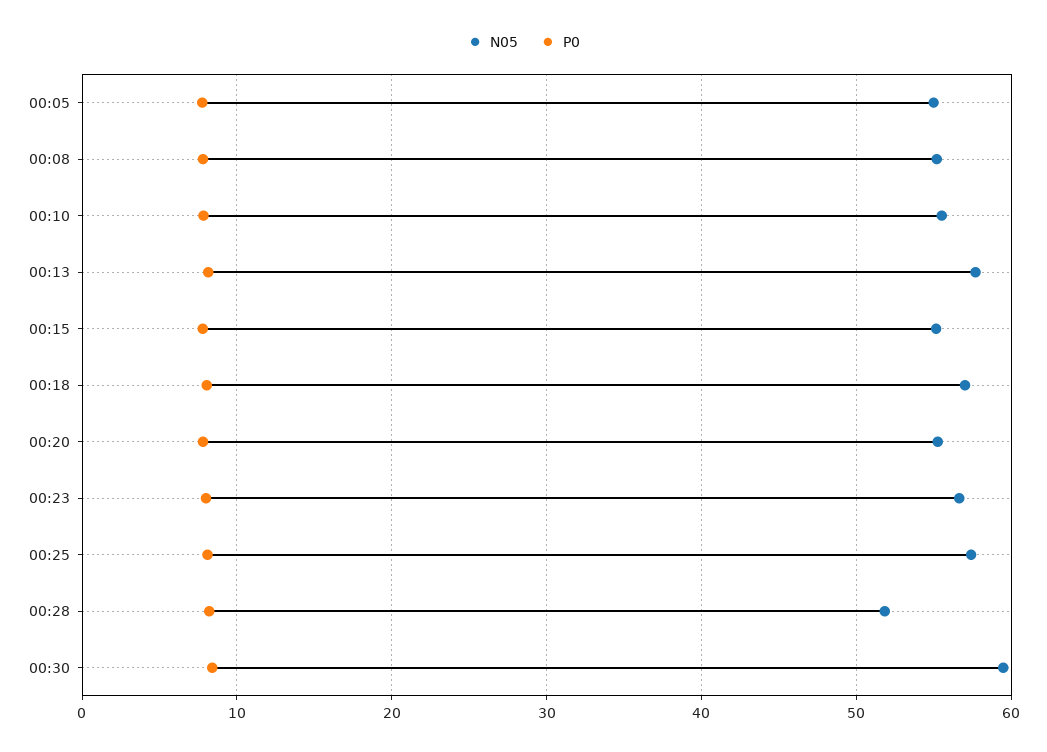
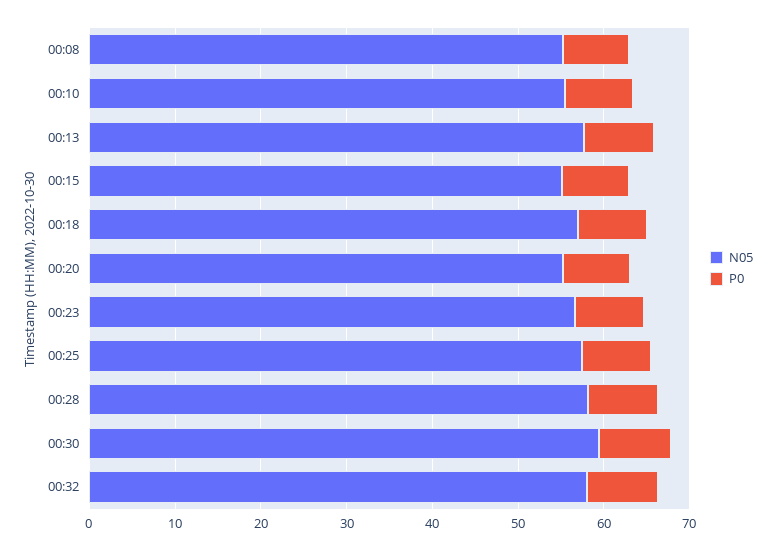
N05, 00:05: 55 -> none
P0, 00:05: 8 -> none
N05, 00:28: 52 -> 58
N05, 00:32: none -> 58
P0, 00:32: none -> 8

